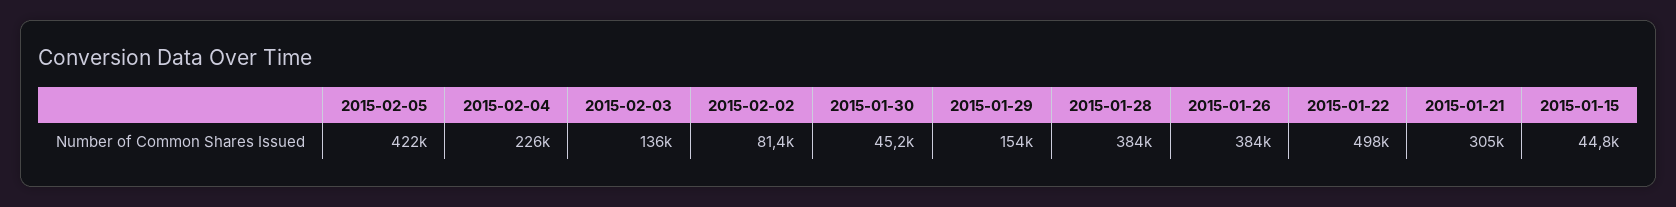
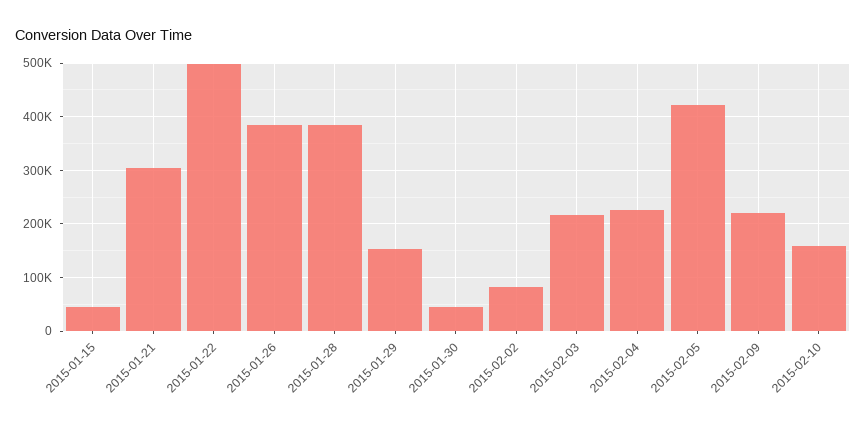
2015-02-03: 136000 -> 220000
2015-02-09: none -> 220000
2015-02-10: none -> 160000

